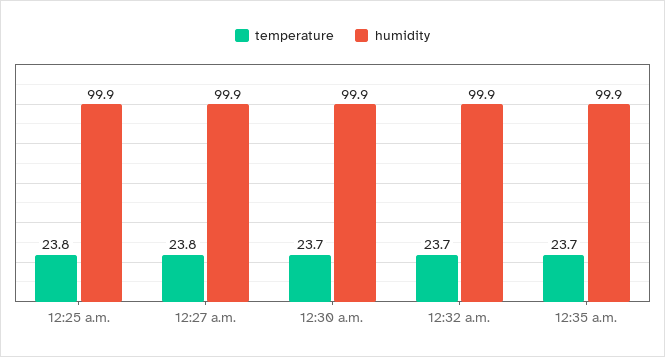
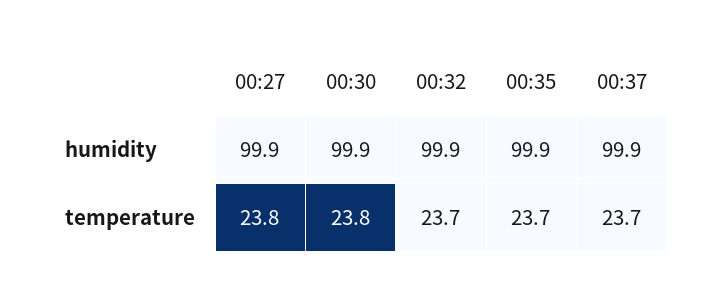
temperature, 12:25 a.m.: 23.8 -> none
humidity, 12:25 a.m.: 99.9 -> none
temperature, 12:30 a.m.: 23.7 -> 23.8
humidity, 00:37: none -> 99.9
temperature, 00:37: none -> 23.7

